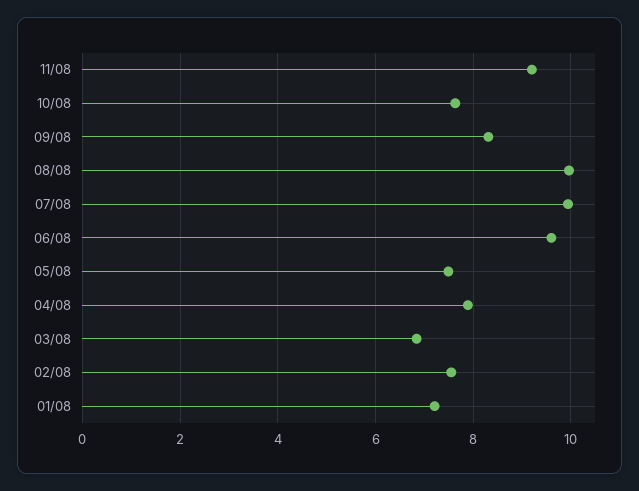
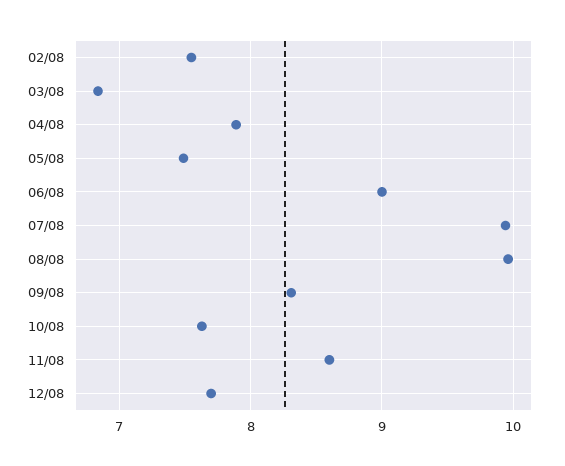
11/08: 9.2 -> 8.6
06/08: 9.6 -> 9
01/08: 7.2 -> none
12/08: none -> 7.7

